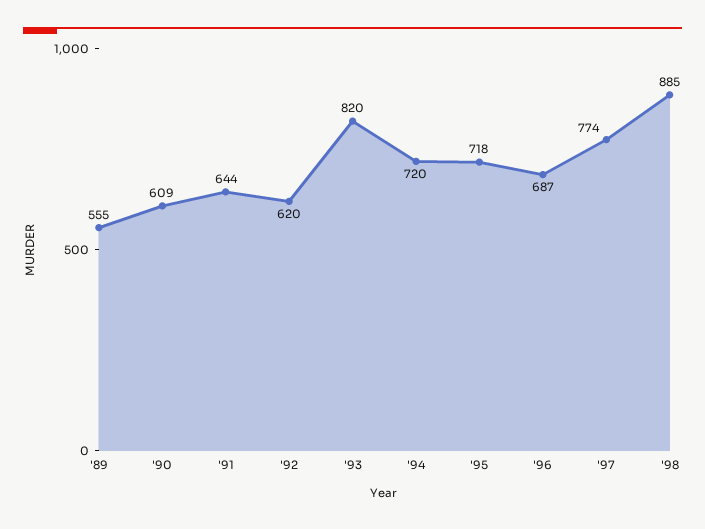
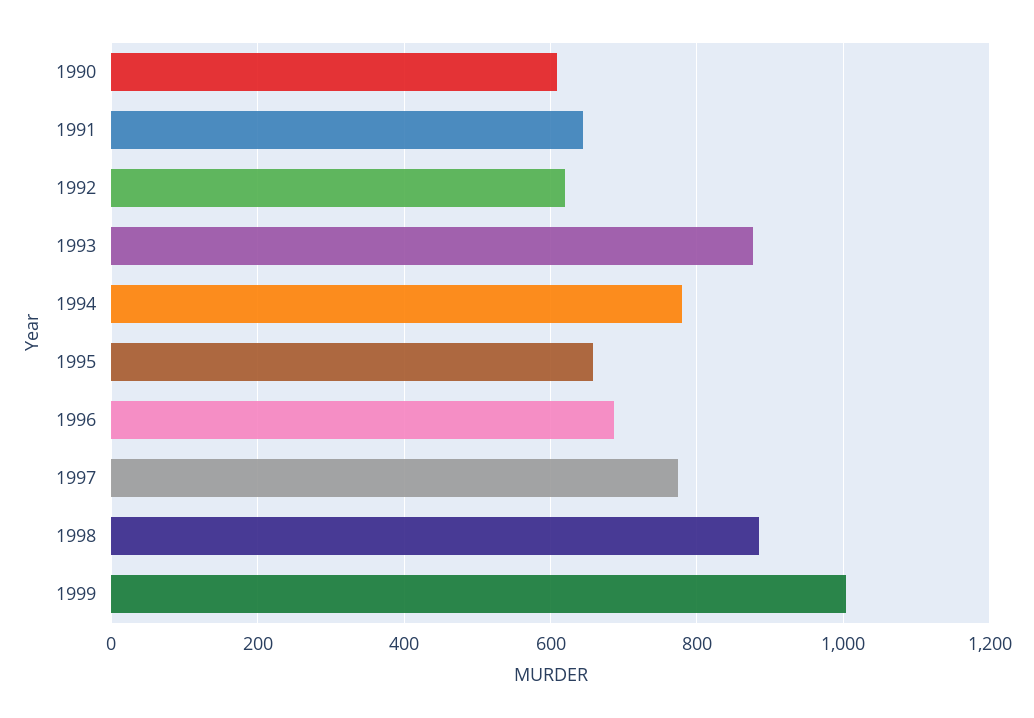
'89: 555 -> none
'93: 820 -> 880
'94: 720 -> 780
'95: 718 -> 660
1999: none -> 1000

